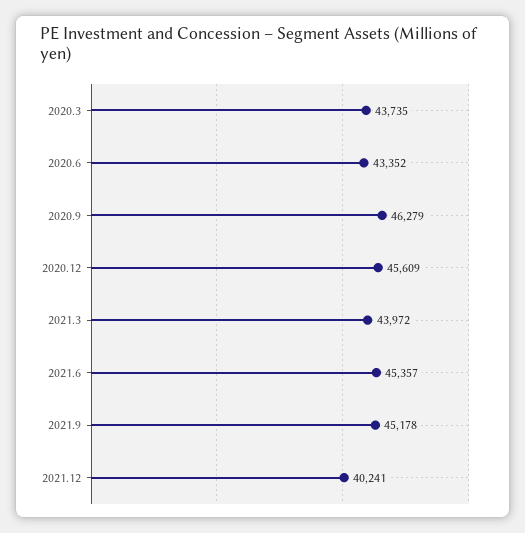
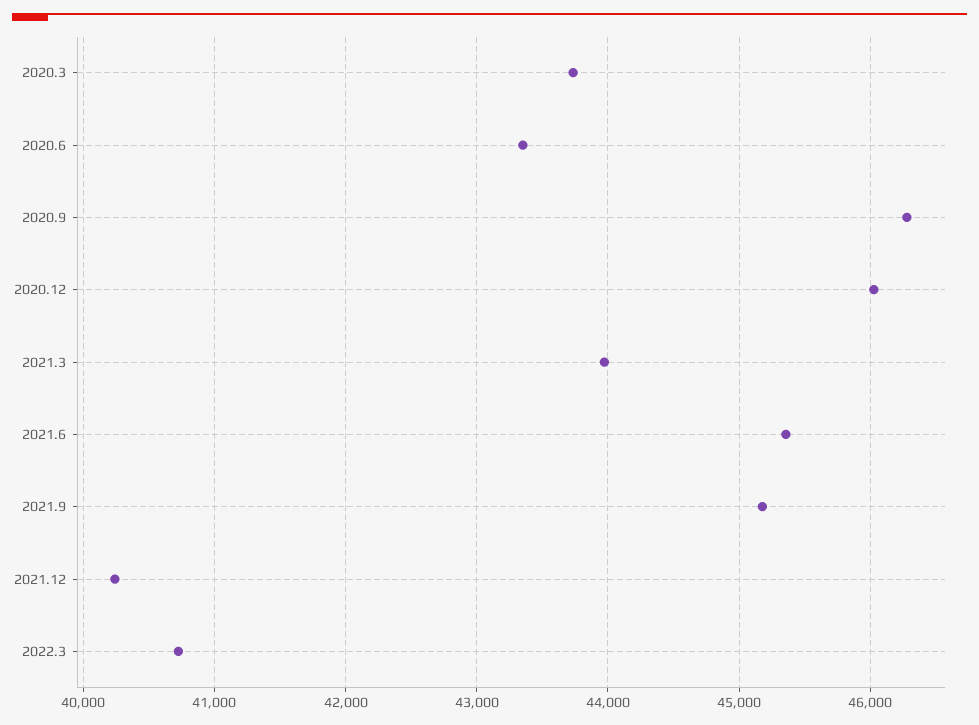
2020.12: 45609 -> 46000
2022.3: none -> 40700

